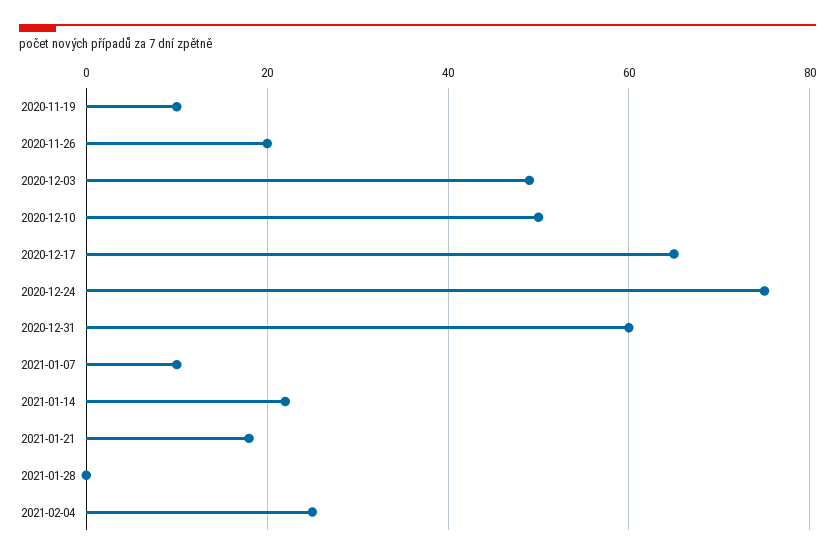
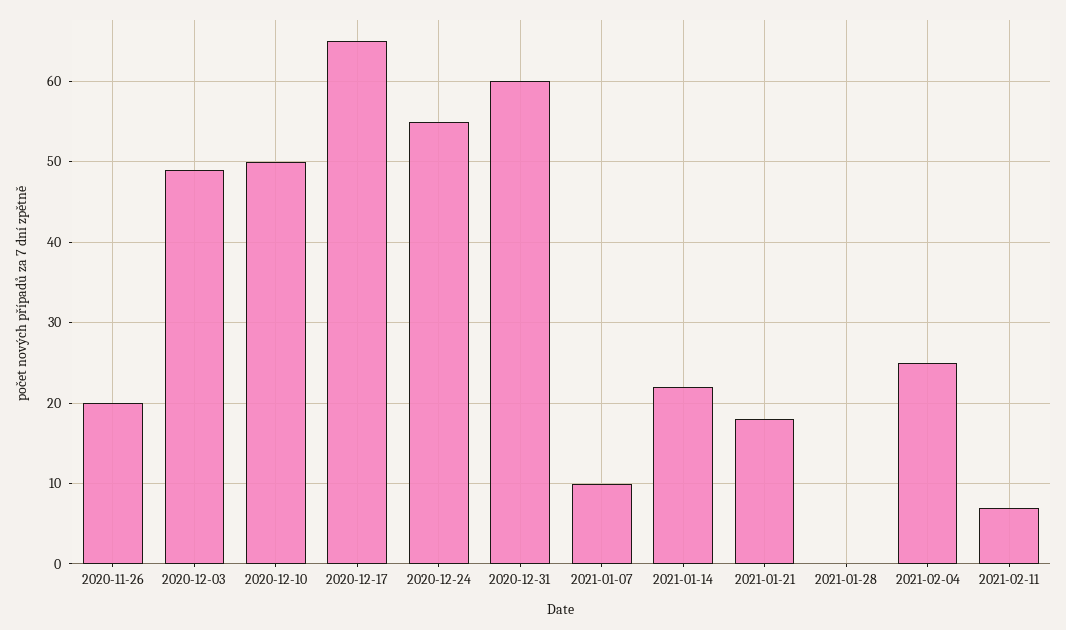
2020-11-19: 10 -> none
2020-12-24: 75 -> 55
2021-02-11: none -> 7

